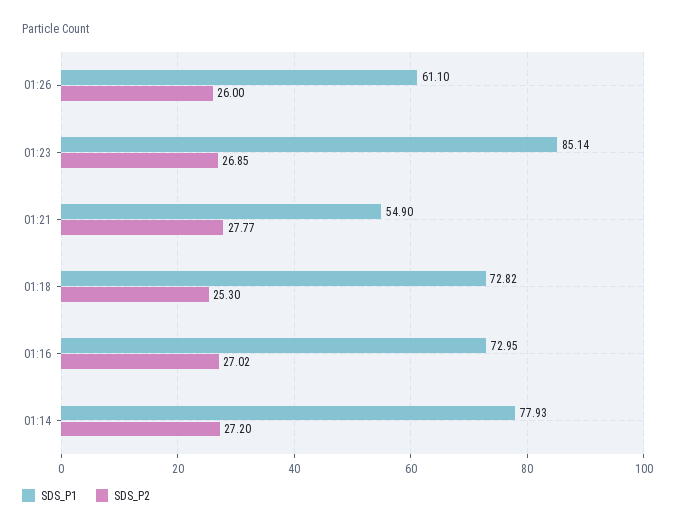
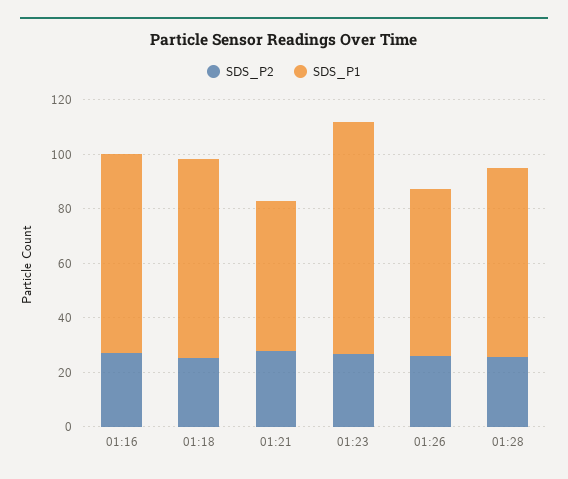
SDS_P1, 01:14: 77.93 -> none
SDS_P2, 01:14: 27.2 -> none
SDS_P2, 01:28: none -> 25
SDS_P1, 01:28: none -> 70

